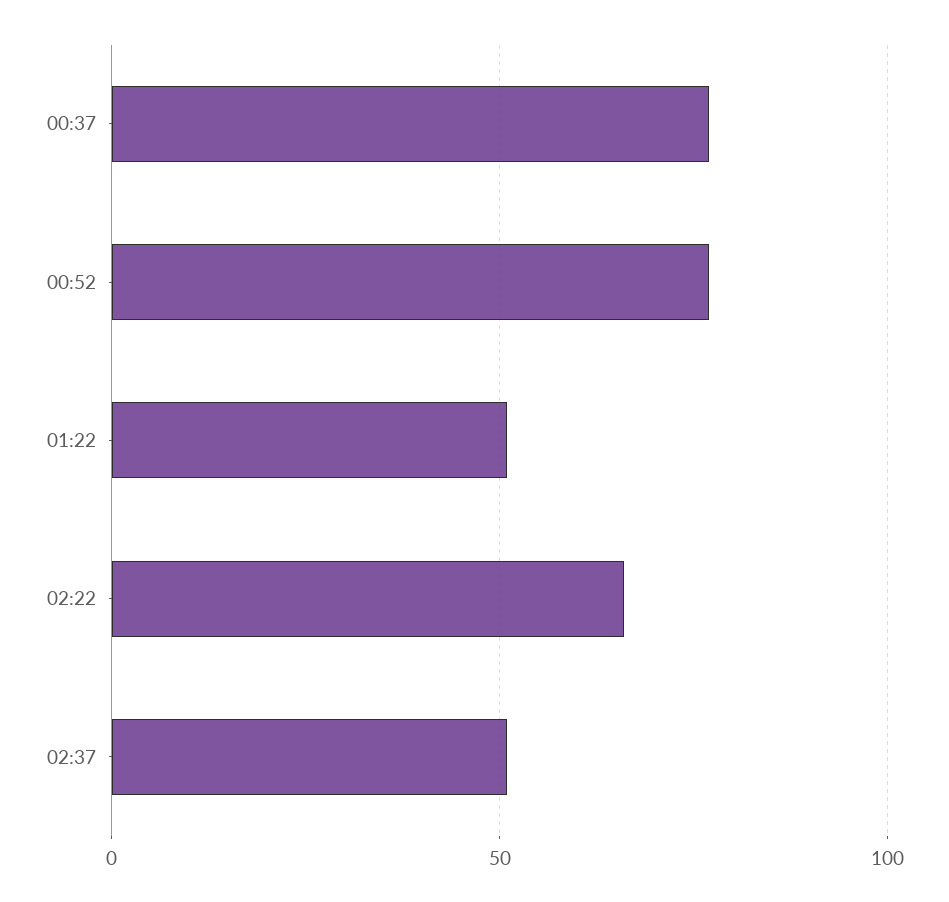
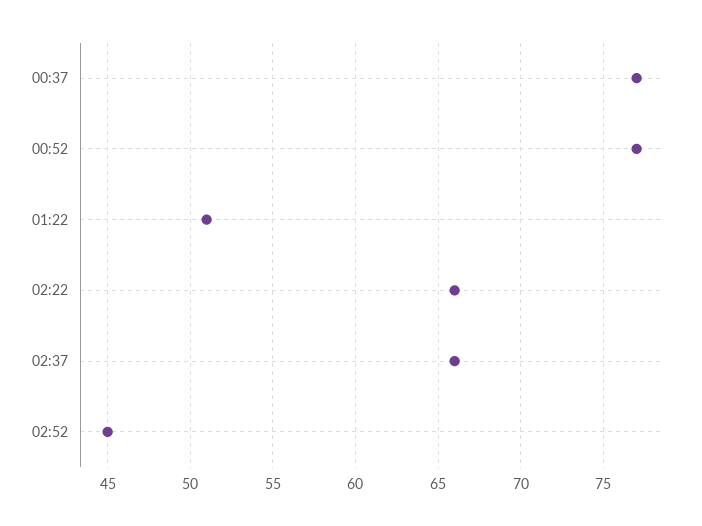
02:37: 50 -> 66
02:52: none -> 45

